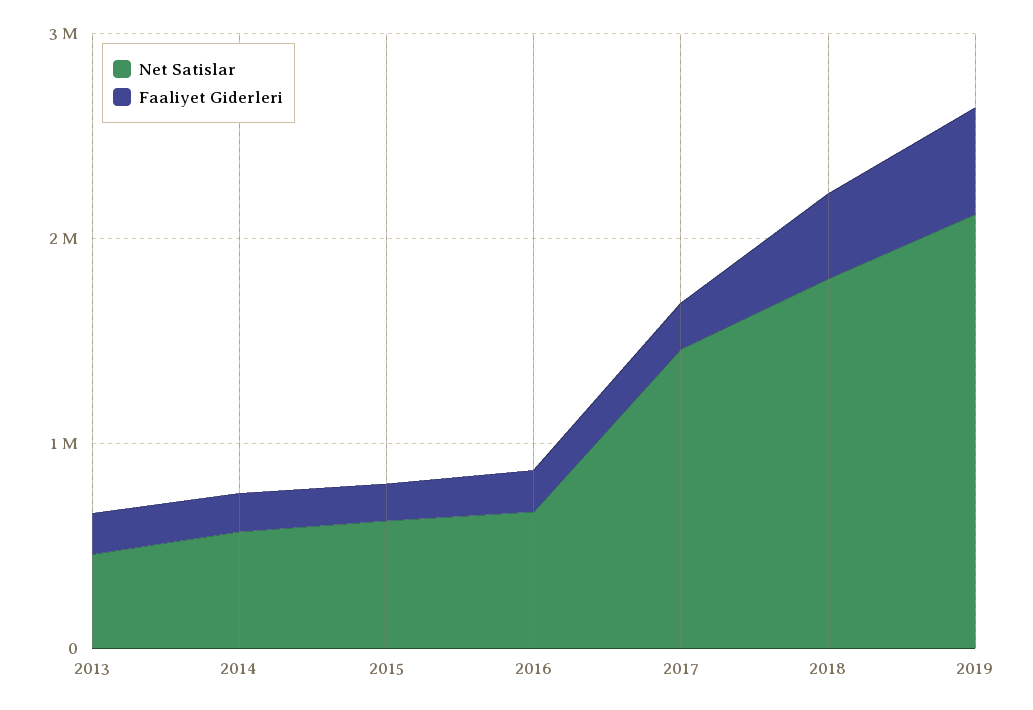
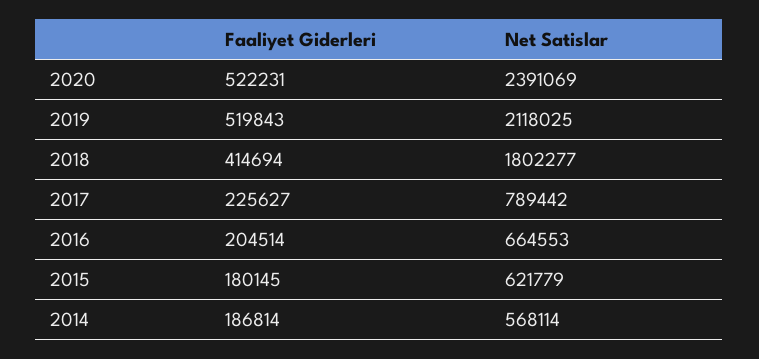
Net Satislar, 2013: 400000 -> none
Faaliyet Giderleri, 2013: 200000 -> none
Net Satislar, 2017: 1400000 -> 789442
Faaliyet Giderleri, 2020: none -> 522231
Net Satislar, 2020: none -> 2391069

